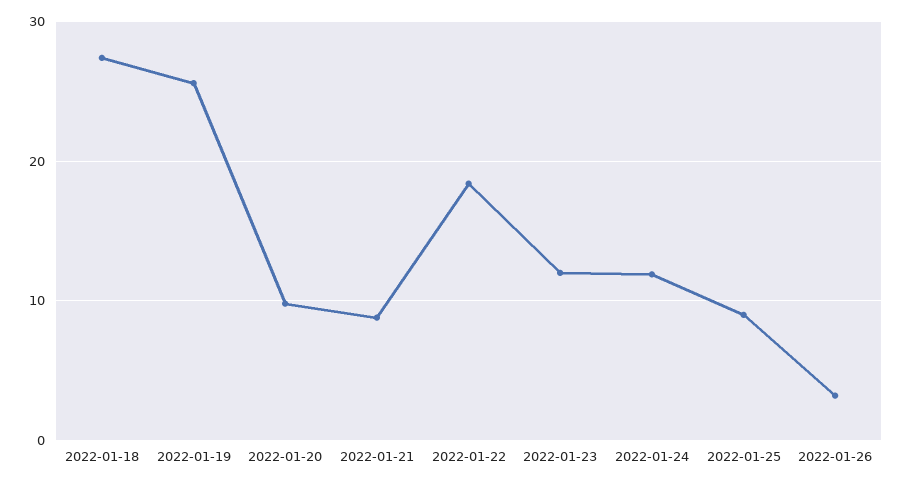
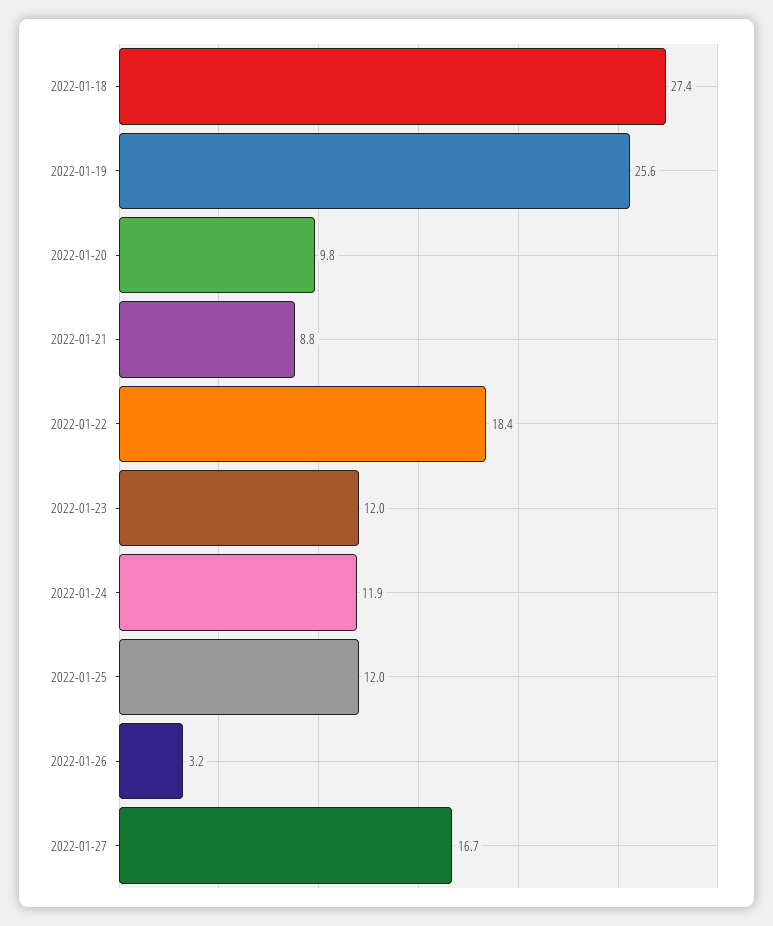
2022-01-25: 9 -> 12
2022-01-27: none -> 16.7

